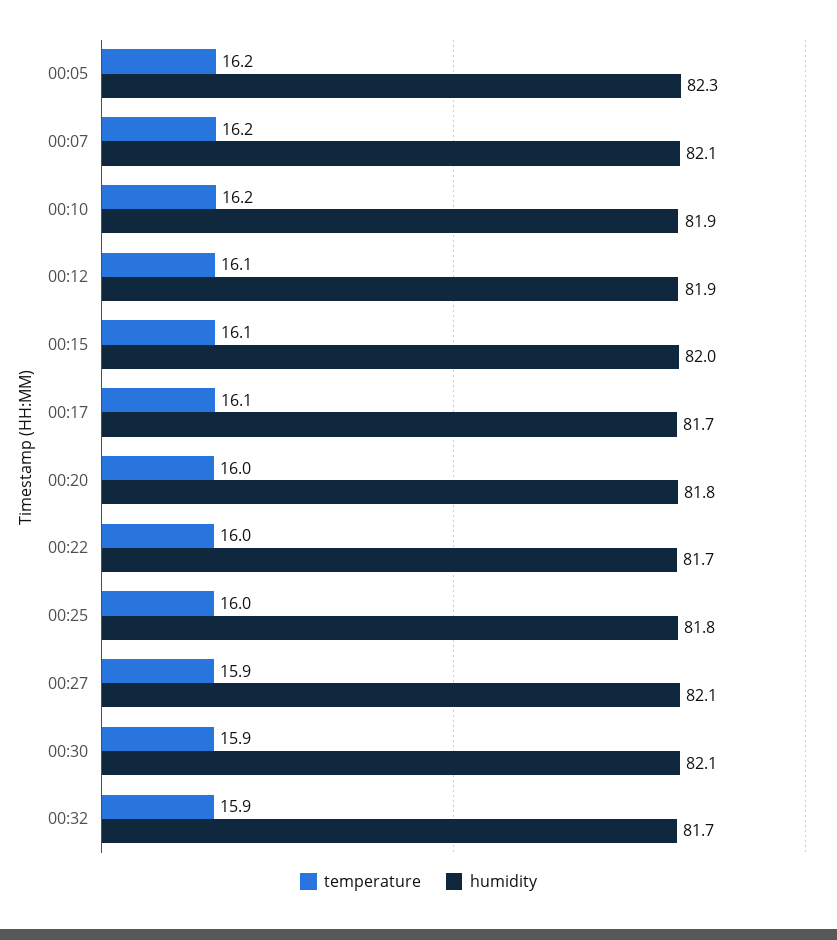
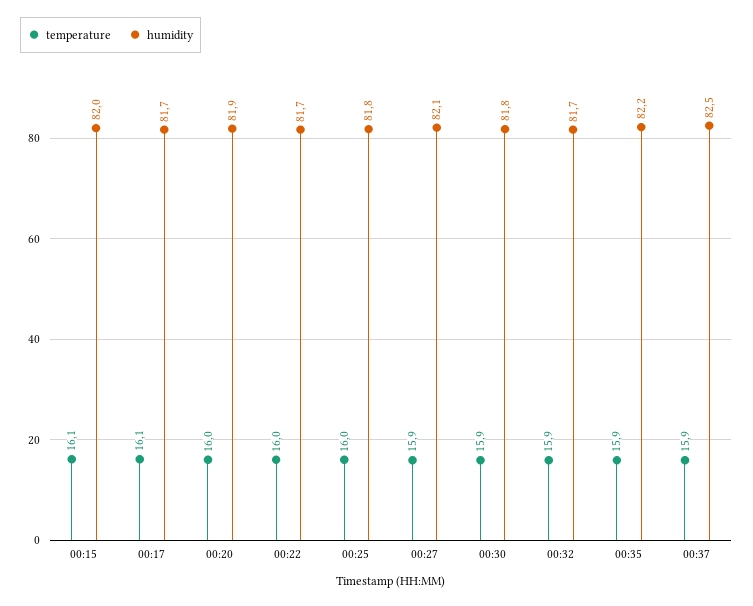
temperature, 00:05: 16.2 -> none
humidity, 00:05: 82.3 -> none
temperature, 00:07: 16.2 -> none
humidity, 00:07: 82.1 -> none
temperature, 00:10: 16.2 -> none
humidity, 00:10: 81.9 -> none
temperature, 00:12: 16.1 -> none
humidity, 00:12: 81.9 -> none
humidity, 00:20: 81.8 -> 81.9
humidity, 00:30: 82.1 -> 81.8
temperature, 00:35: none -> 15.9
humidity, 00:35: none -> 82.2
temperature, 00:37: none -> 15.9
humidity, 00:37: none -> 82.5

